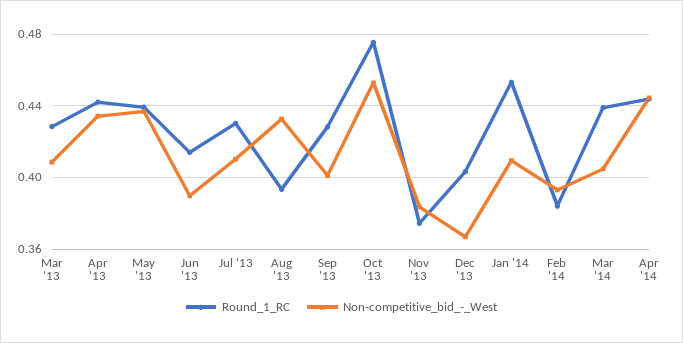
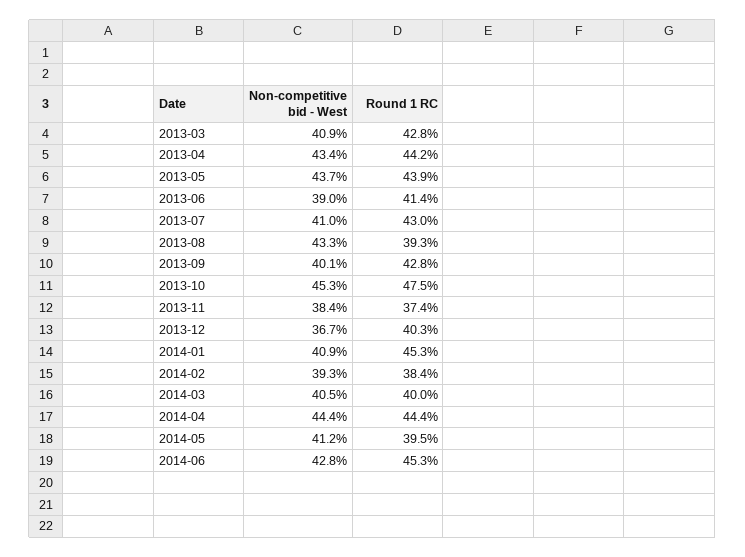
Round_1_RC, Mar '14: 0.44 -> 0.4
Non-competitive_bid_-_West, 2014-05: none -> 0.412
Round_1_RC, 2014-05: none -> 0.395
Non-competitive_bid_-_West, 2014-06: none -> 0.428
Round_1_RC, 2014-06: none -> 0.453

